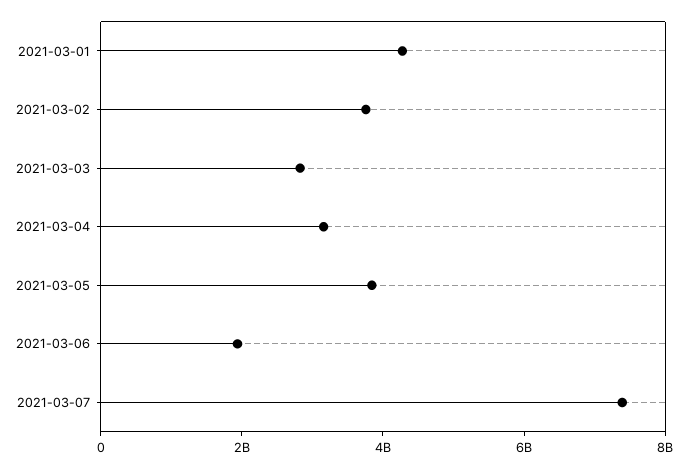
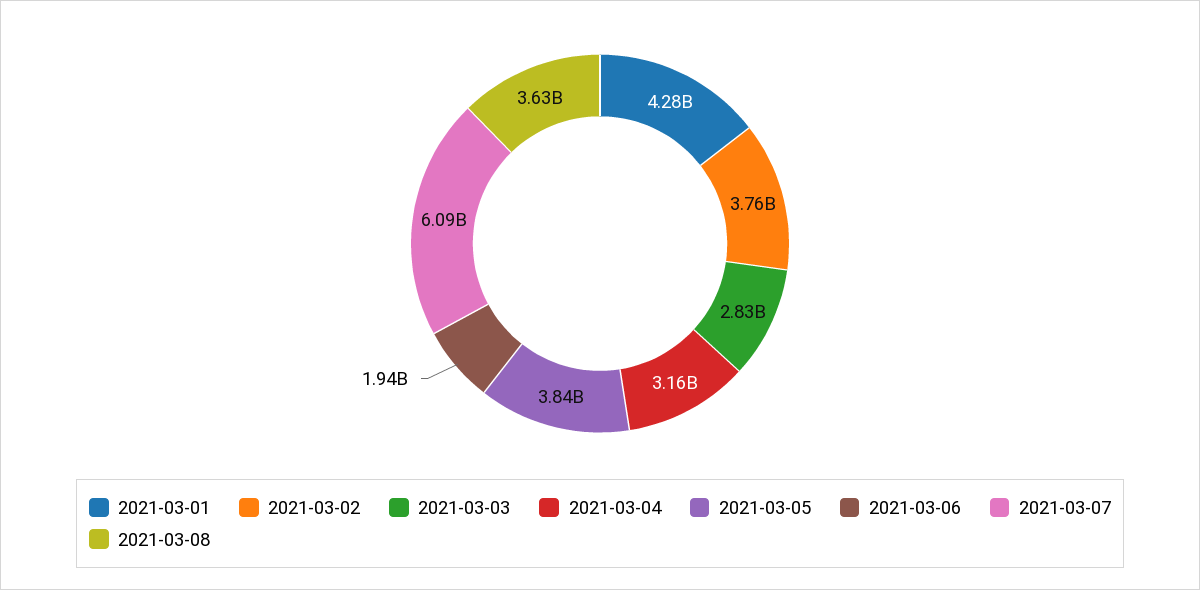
2021-03-07: 7500000000 -> 6090000000
2021-03-08: none -> 3630000000

